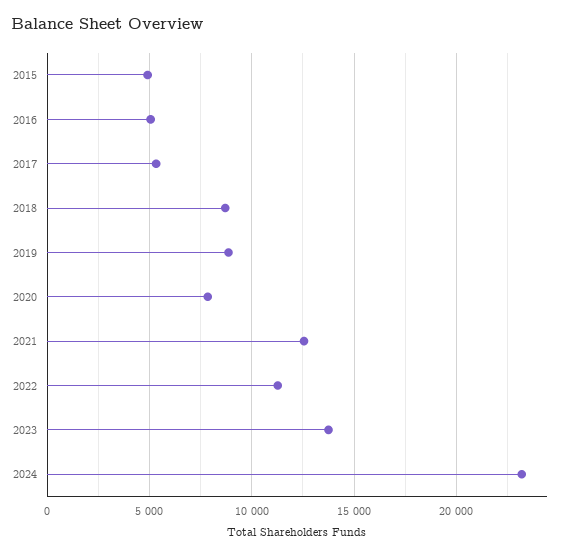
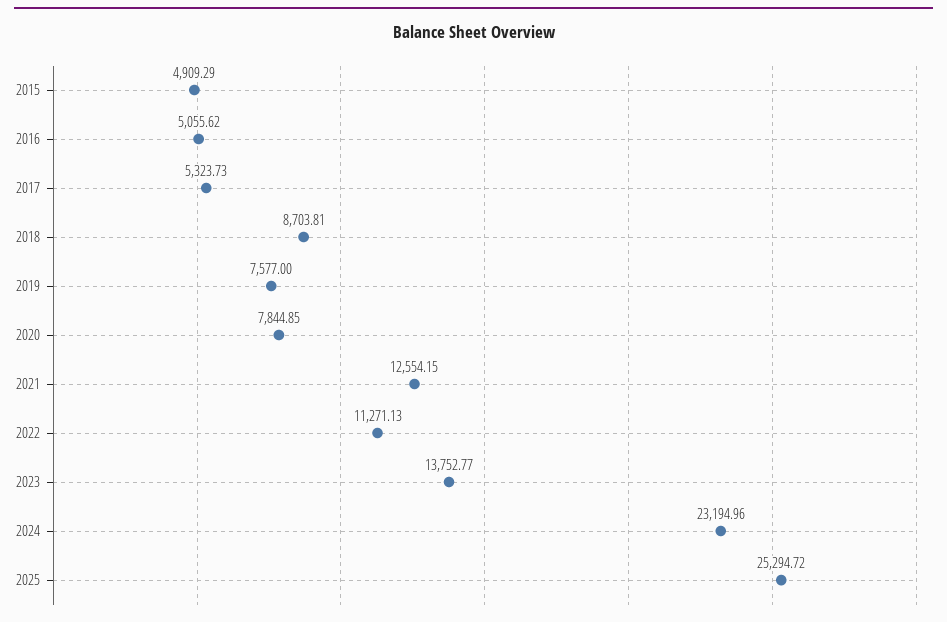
2019: 9000 -> 7577
2025: none -> 25294.72

